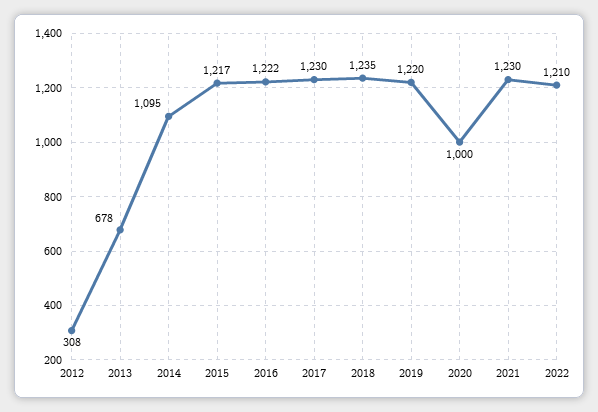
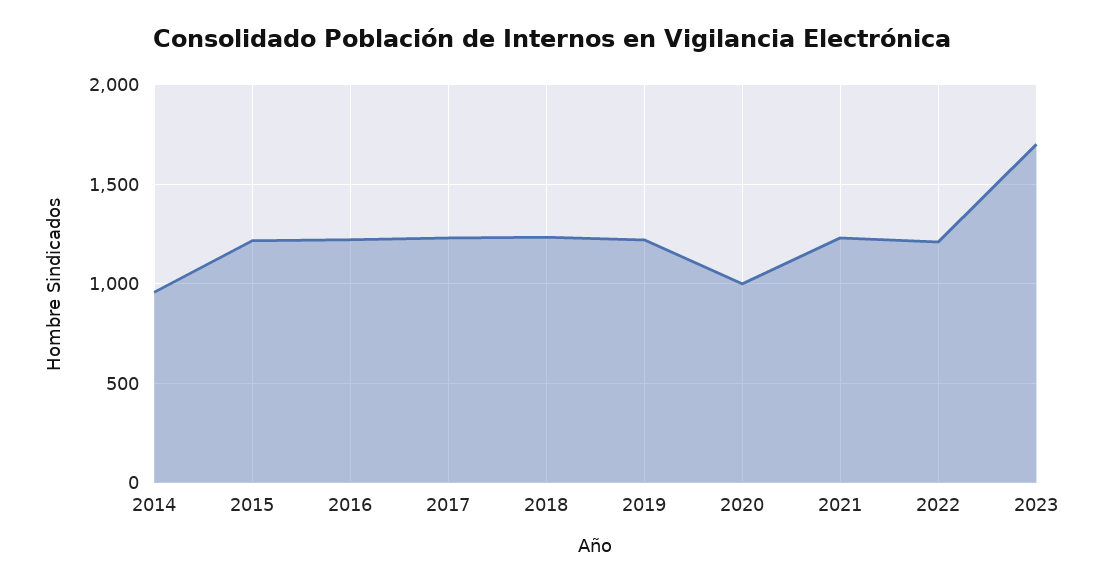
2012: 308 -> none
2013: 678 -> none
2014: 1095 -> 950
2023: none -> 1700

